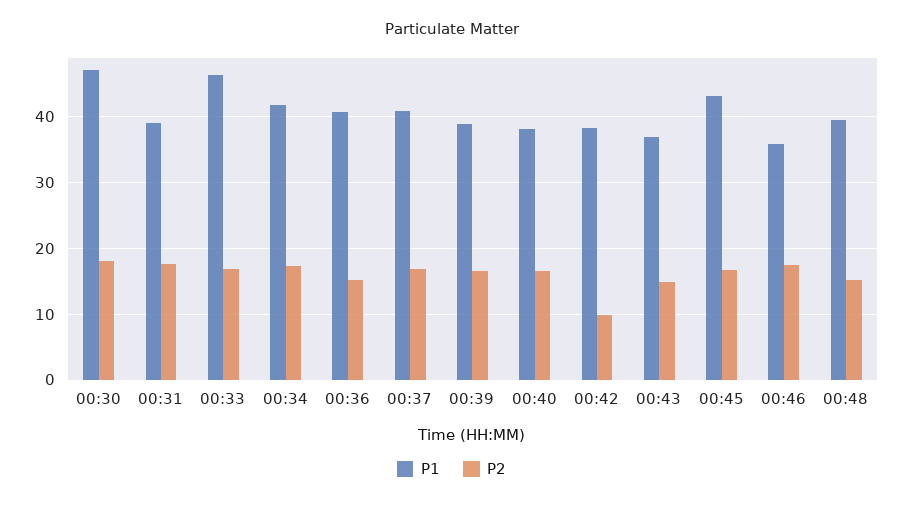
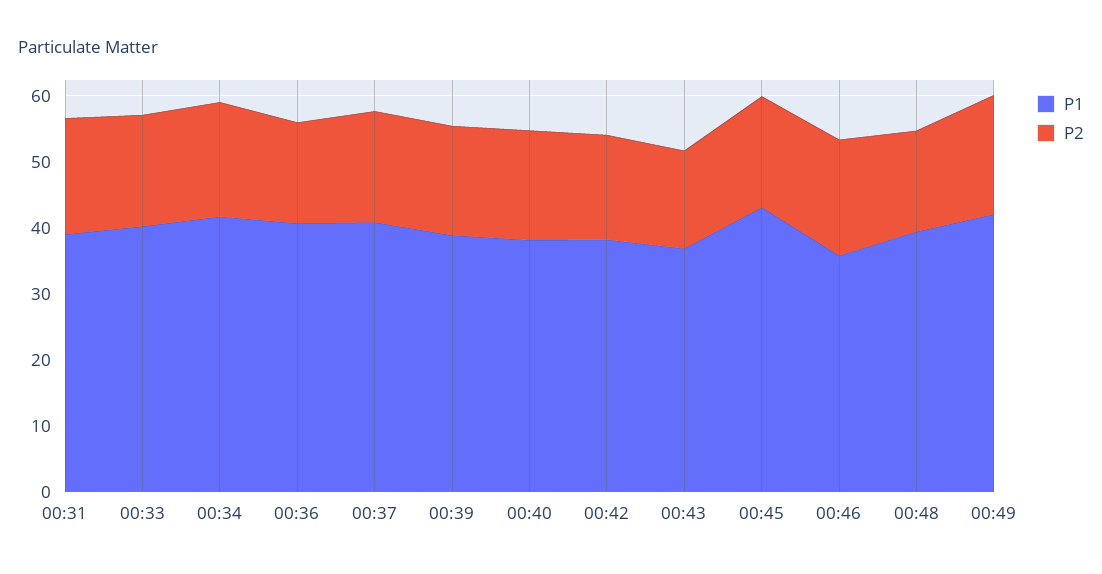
P1, 00:30: 47 -> none
P2, 00:30: 18 -> none
P1, 00:33: 46 -> 40
P2, 00:42: 10 -> 16
P1, 00:49: none -> 42
P2, 00:49: none -> 18

